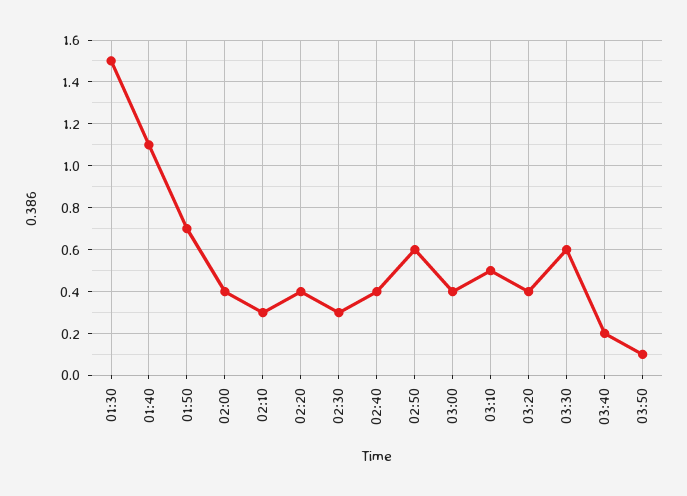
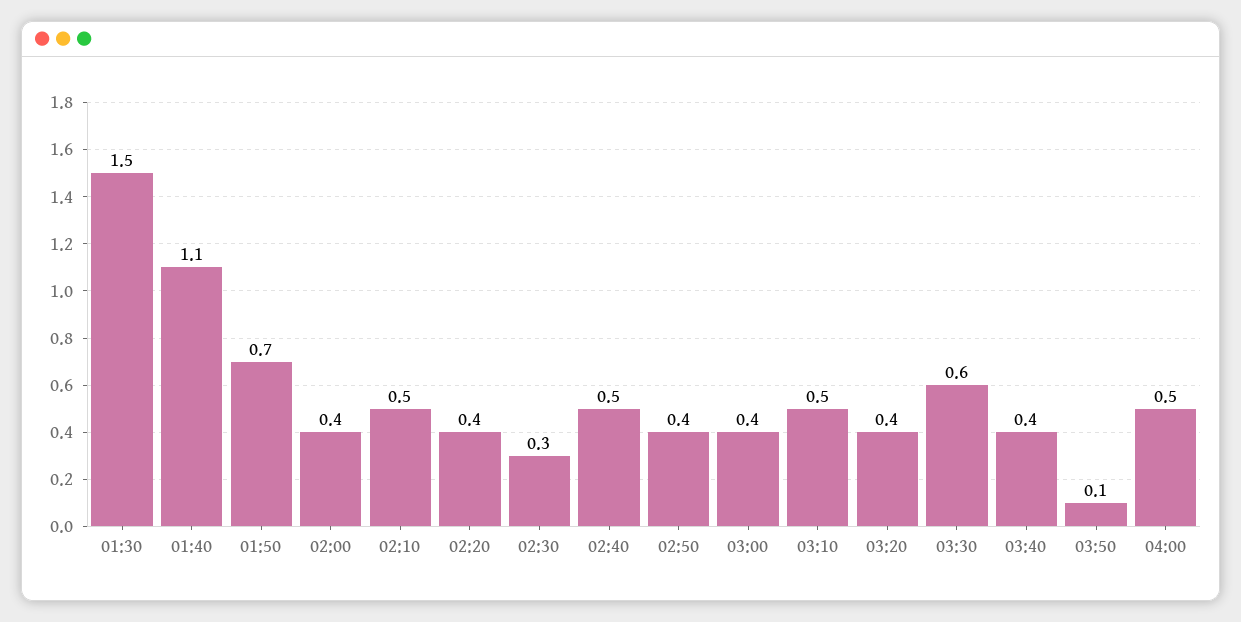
02:10: 0.3 -> 0.5
02:40: 0.4 -> 0.5
02:50: 0.6 -> 0.4
03:40: 0.2 -> 0.4
04:00: none -> 0.5

